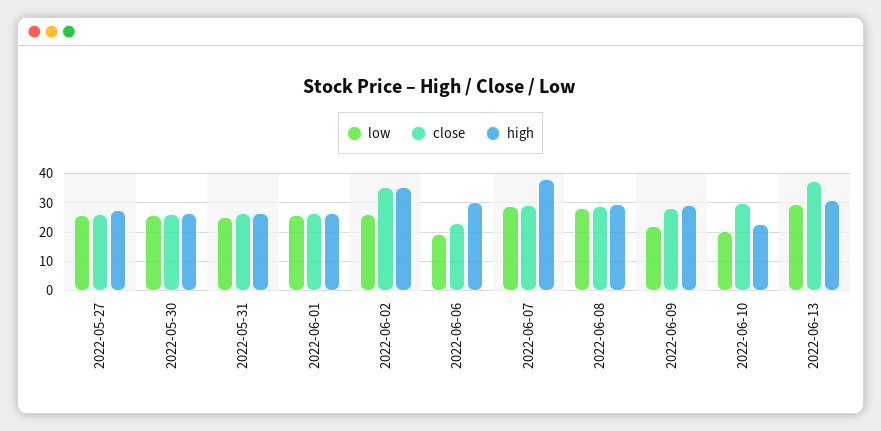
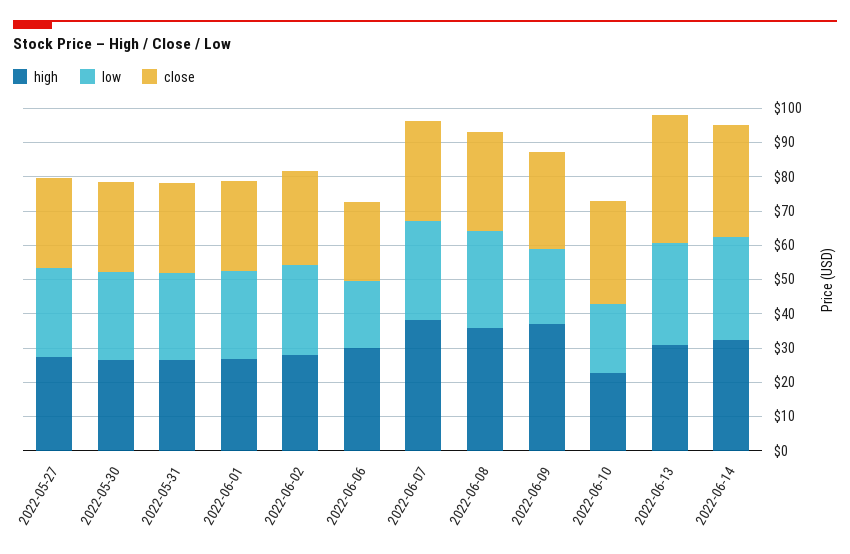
close, 2022-06-02: 35 -> 27.5
high, 2022-06-02: 35 -> 27.5
high, 2022-06-08: 30 -> 35
high, 2022-06-09: 30 -> 37.5
high, 2022-06-14: none -> 32.5
low, 2022-06-14: none -> 30
close, 2022-06-14: none -> 32.5

